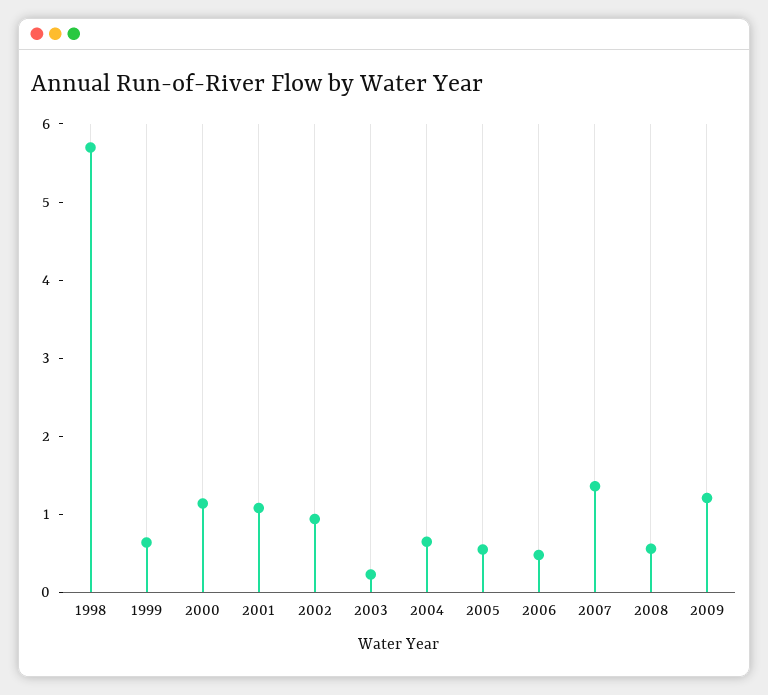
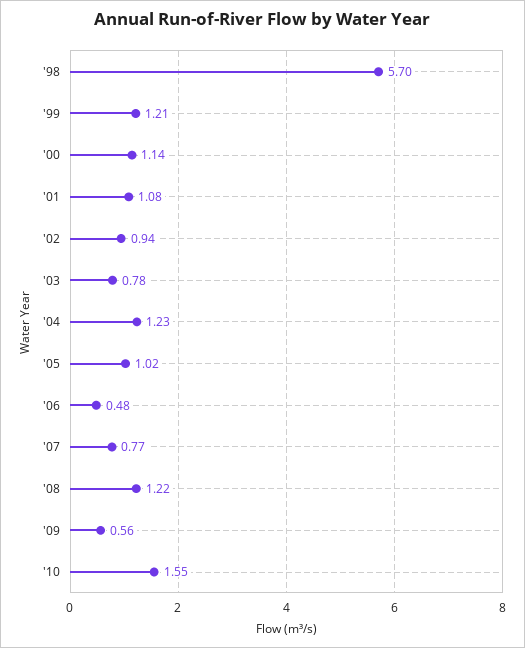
1999: 0.6 -> 1.21
2003: 0.2 -> 0.78
2004: 0.6 -> 1.23
2005: 0.6 -> 1.02
2007: 1.4 -> 0.77
2008: 0.6 -> 1.22
2009: 1.2 -> 0.56
'10: none -> 1.55

